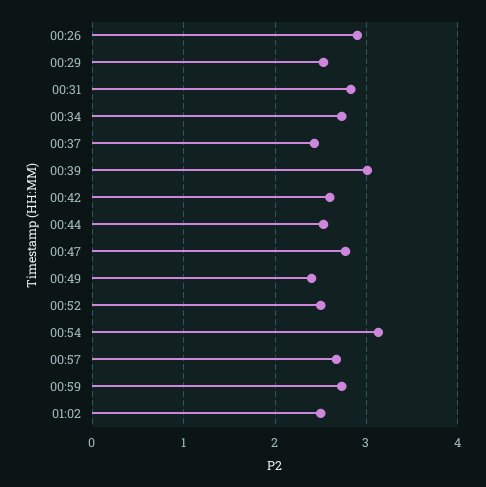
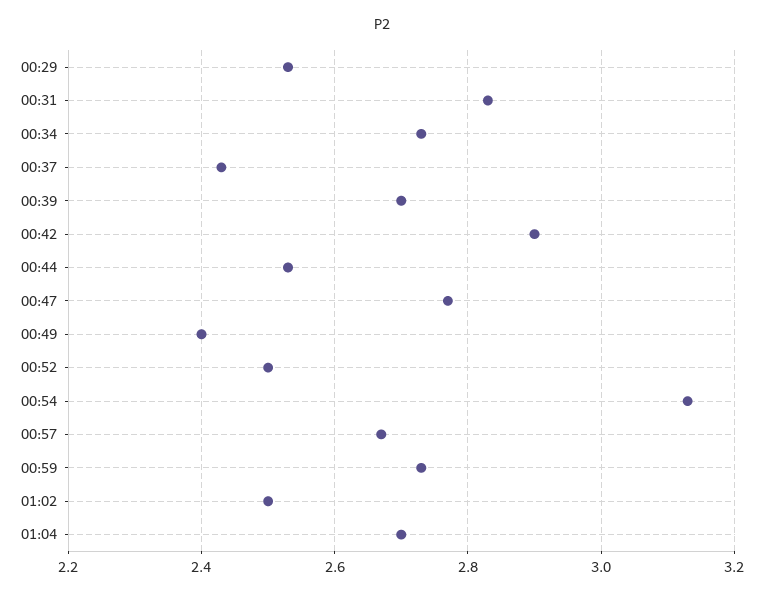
00:26: 2.9 -> none
00:39: 3 -> 2.7
00:42: 2.6 -> 2.9
01:04: none -> 2.7

